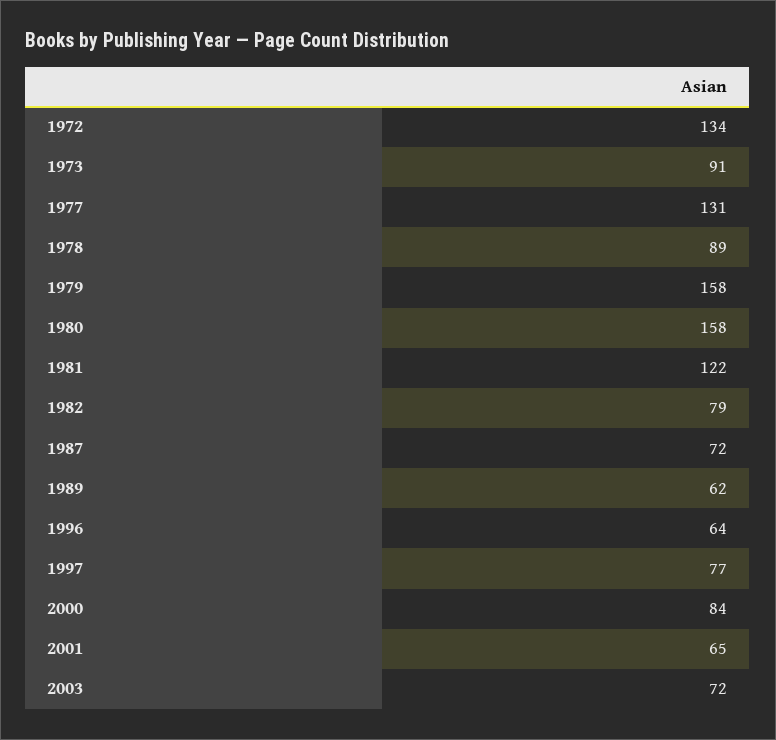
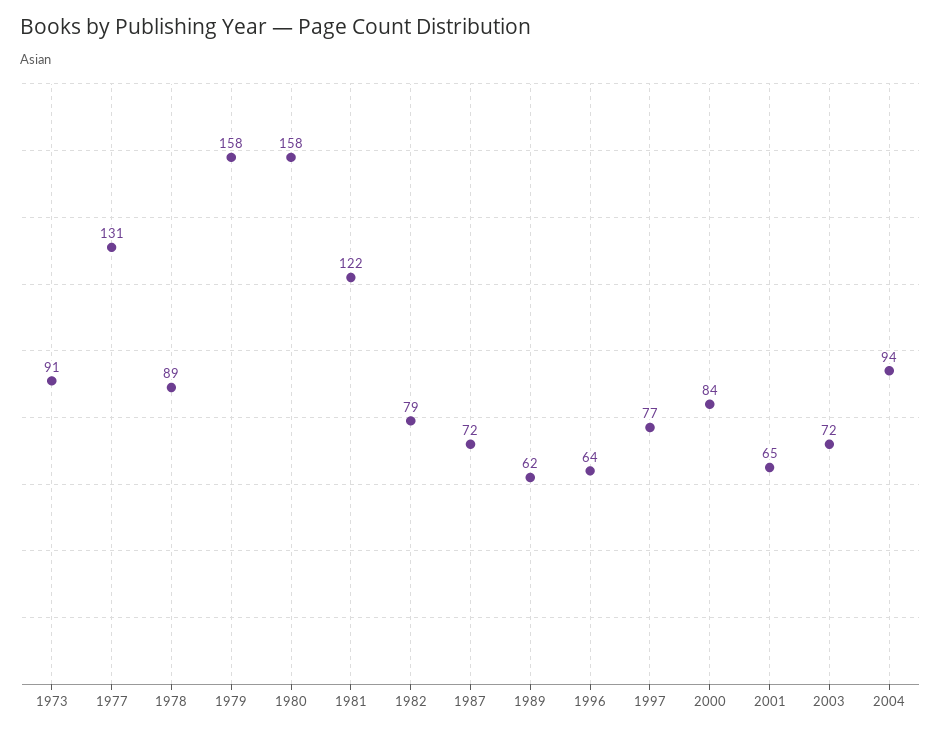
1972: 134 -> none
2004: none -> 94

